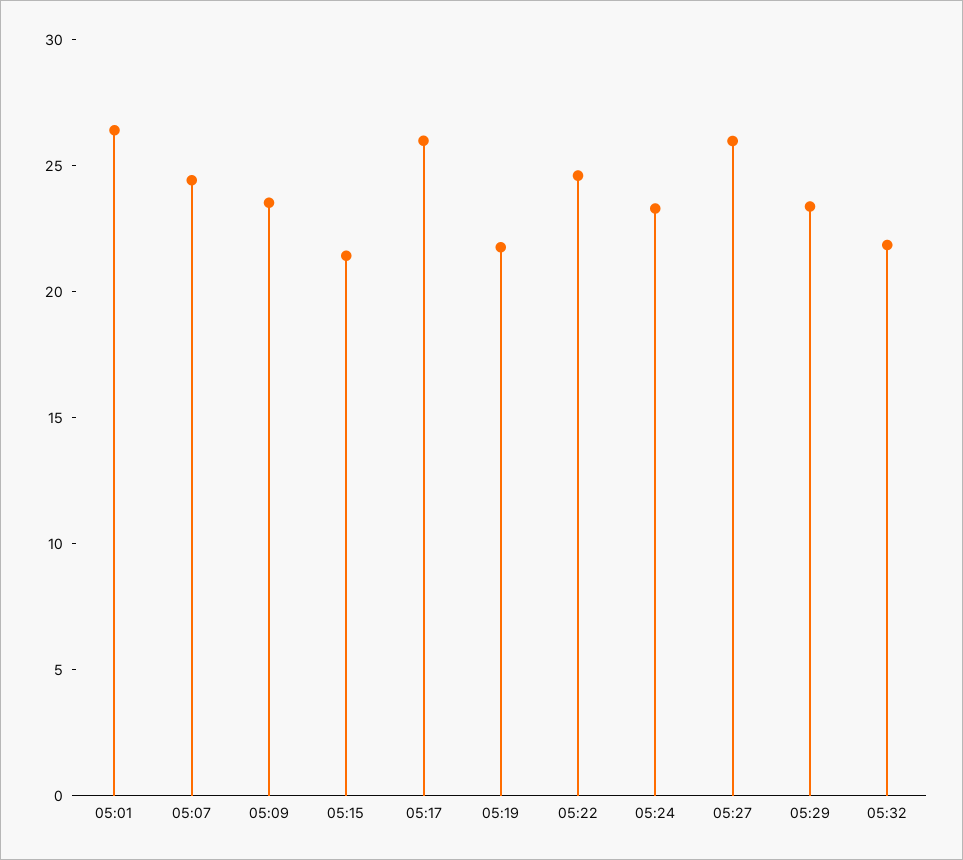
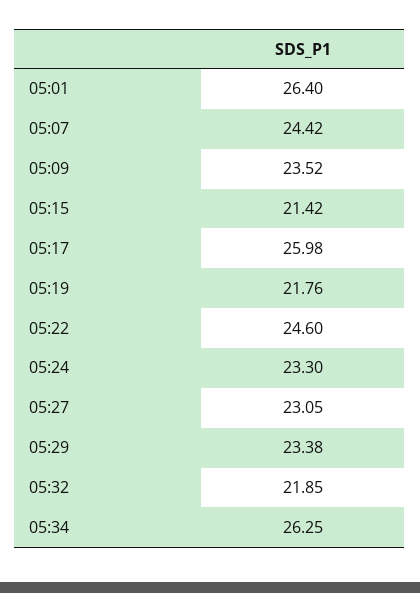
05:27: 26 -> 23.05
05:34: none -> 26.25

